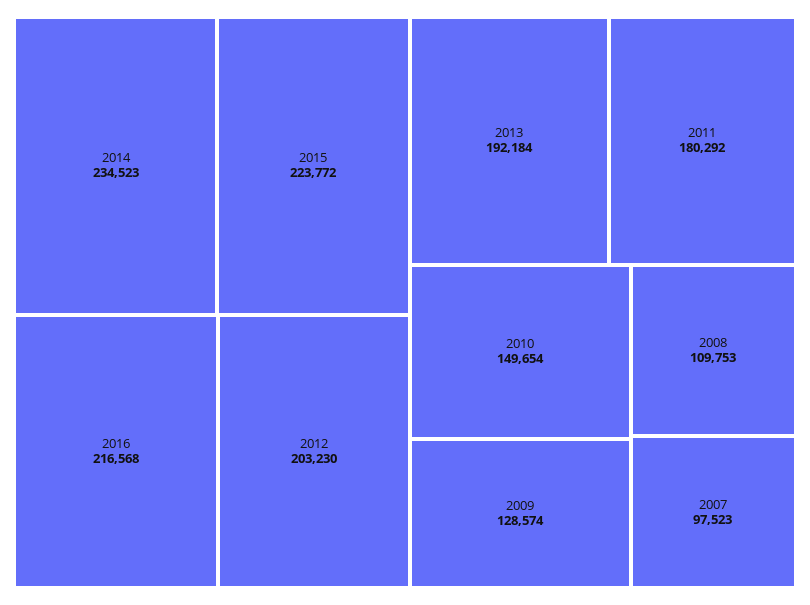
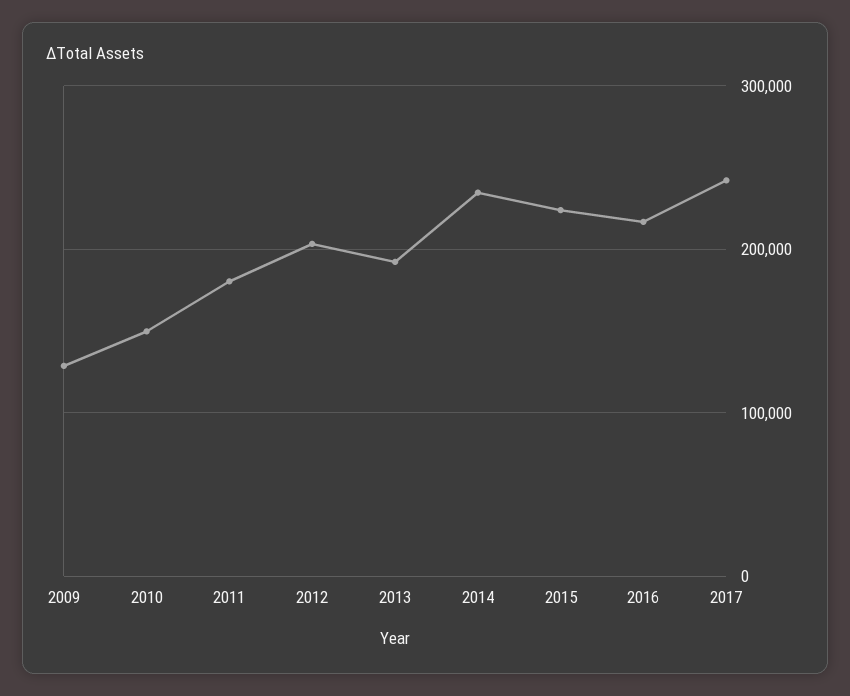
2008: 109753 -> none
2007: 97523 -> none
2017: none -> 240000

